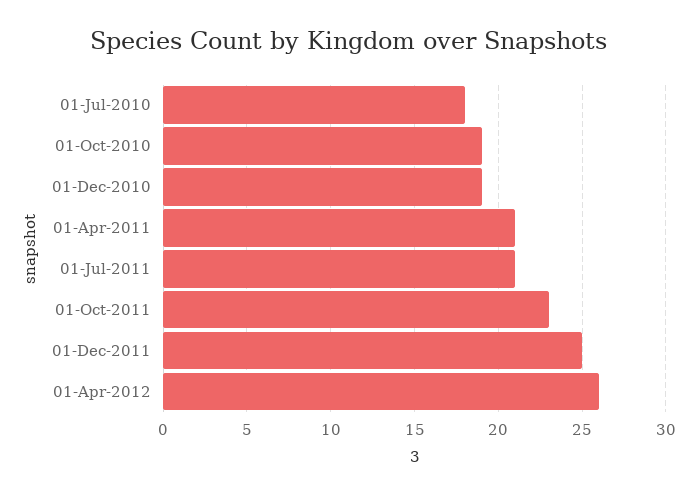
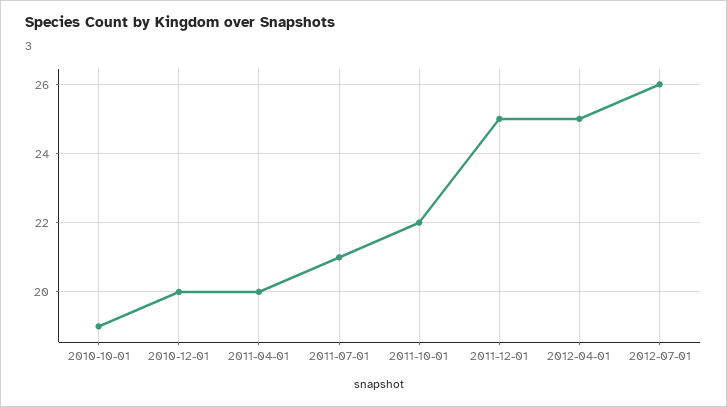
01-Jul-2010: 18 -> none
01-Dec-2010: 19 -> 20
01-Apr-2011: 21 -> 20
01-Oct-2011: 23 -> 22
01-Apr-2012: 26 -> 25
2012-07-01: none -> 26

